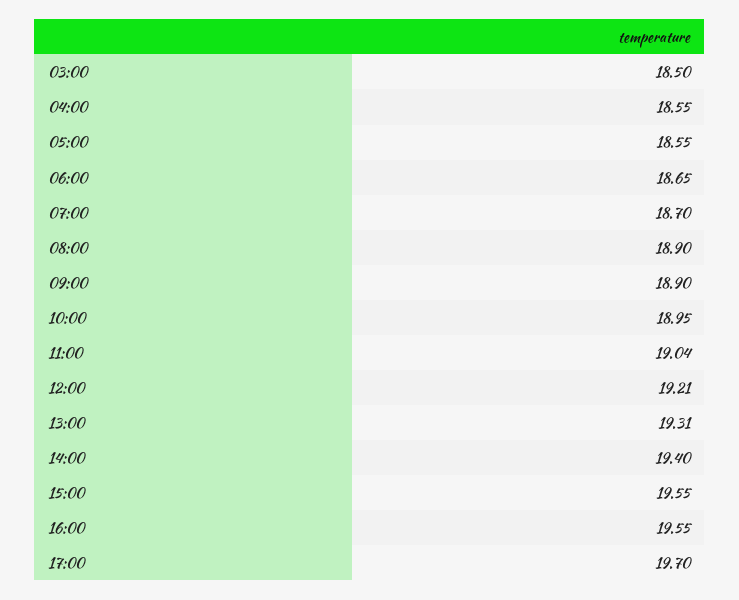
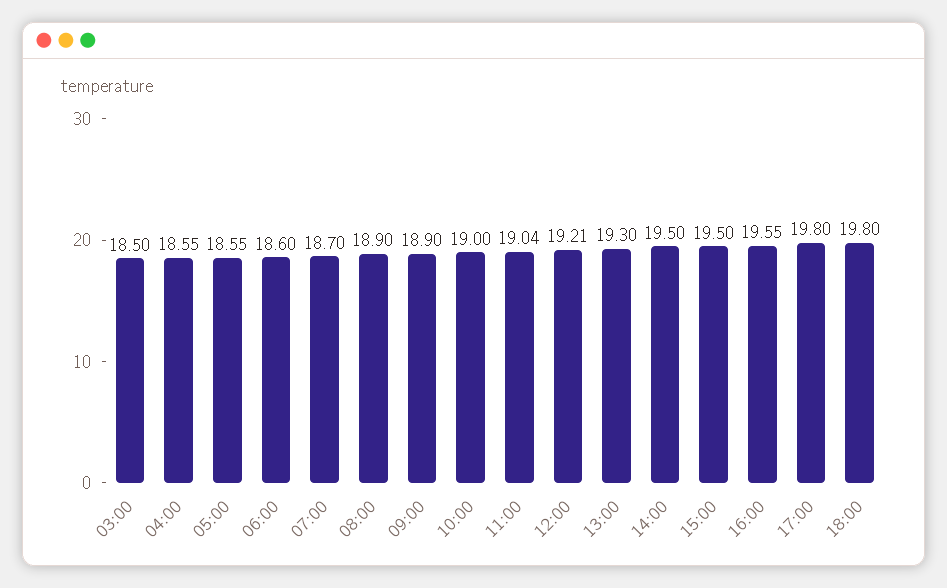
06:00: 18.65 -> 18.6
10:00: 18.95 -> 19
13:00: 19.31 -> 19.3
14:00: 19.4 -> 19.5
15:00: 19.55 -> 19.5
17:00: 19.7 -> 19.8
18:00: none -> 19.8

